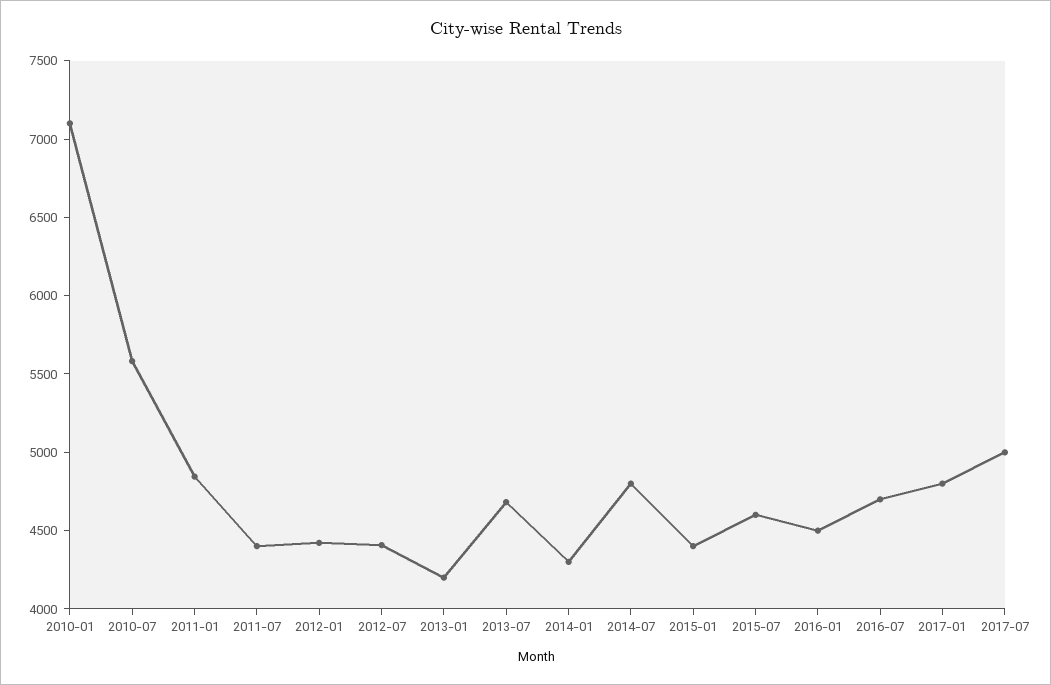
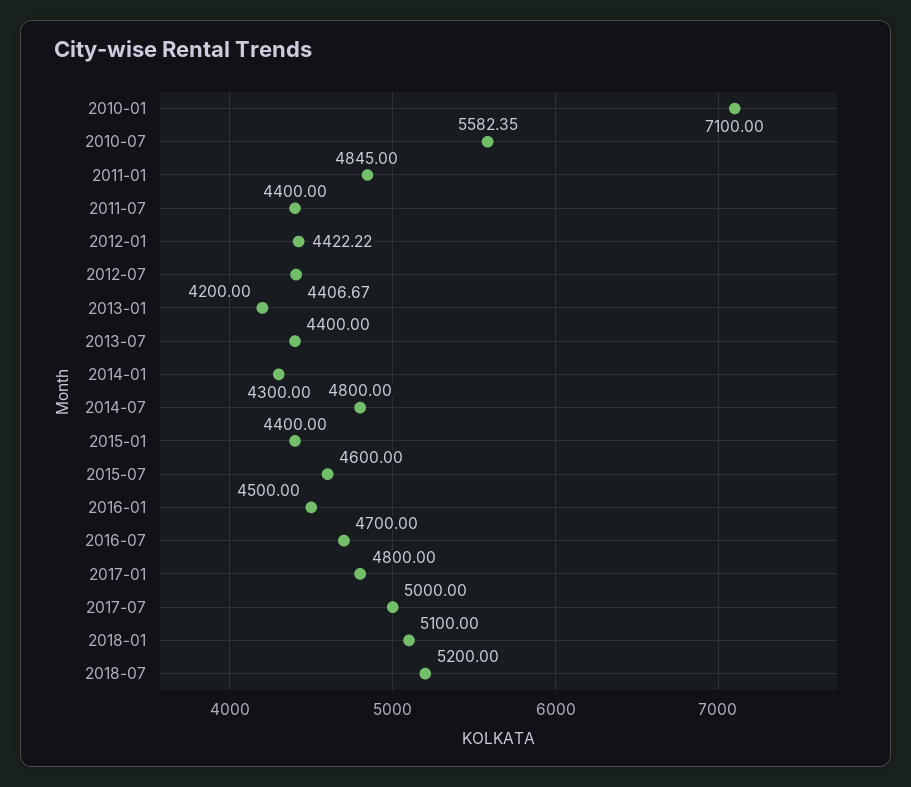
2013-07: 4700 -> 4400
2018-01: none -> 5100
2018-07: none -> 5200

